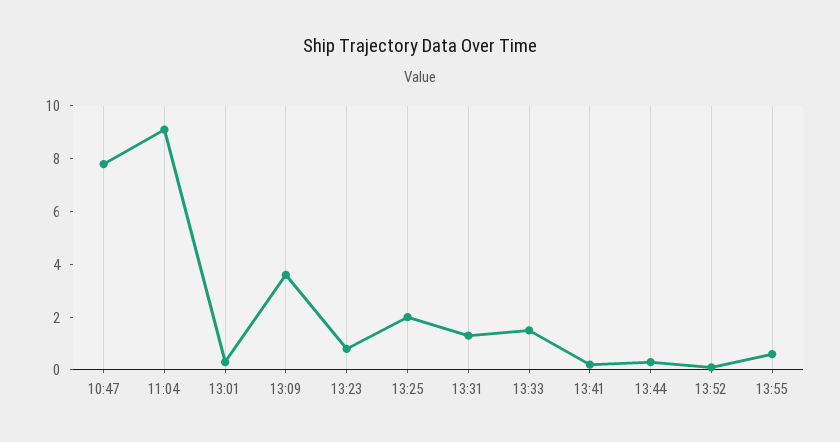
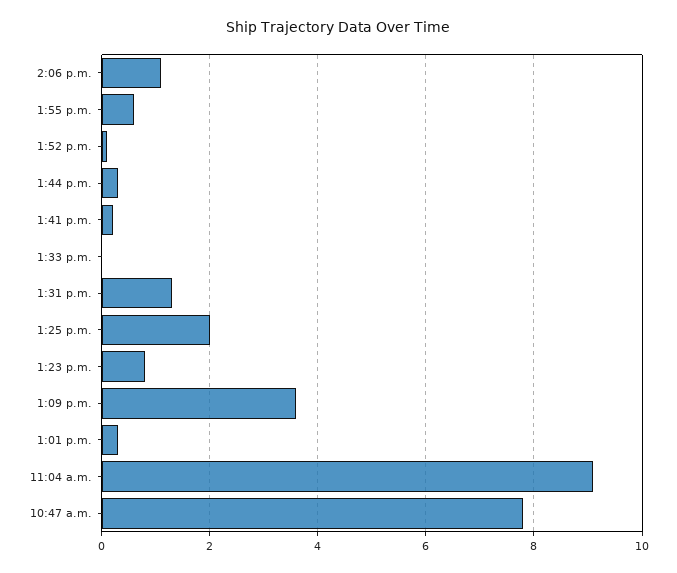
13:33: 1.5 -> 0
2:06 p.m.: none -> 1

